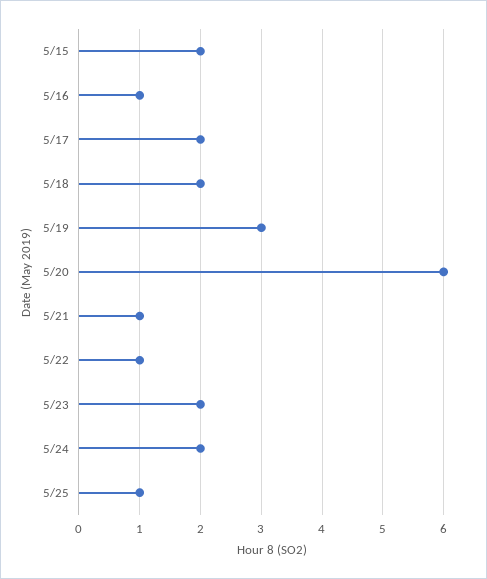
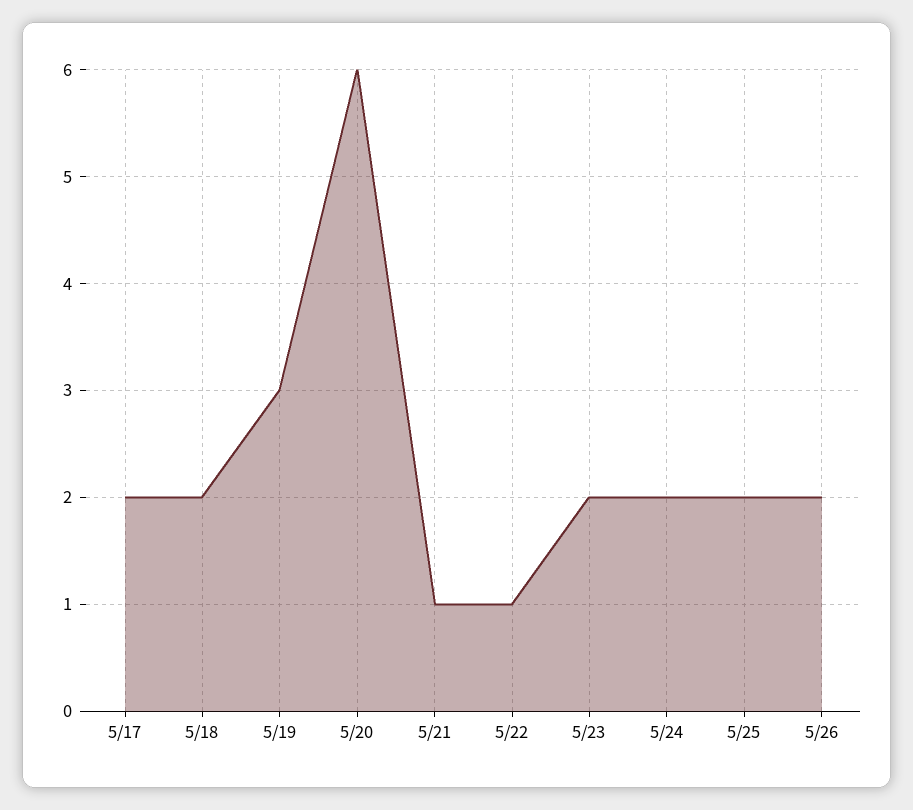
5/15: 2 -> none
5/16: 1 -> none
5/25: 1 -> 2
5/26: none -> 2

